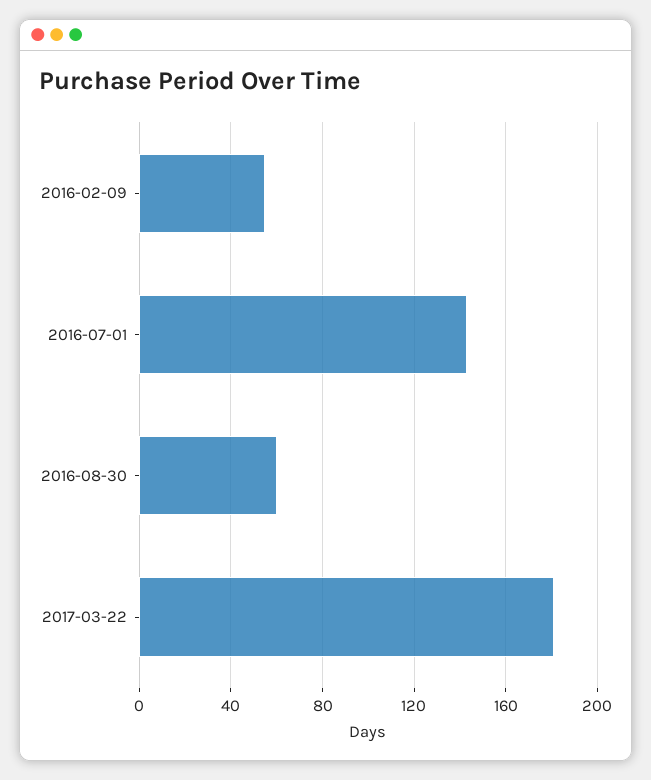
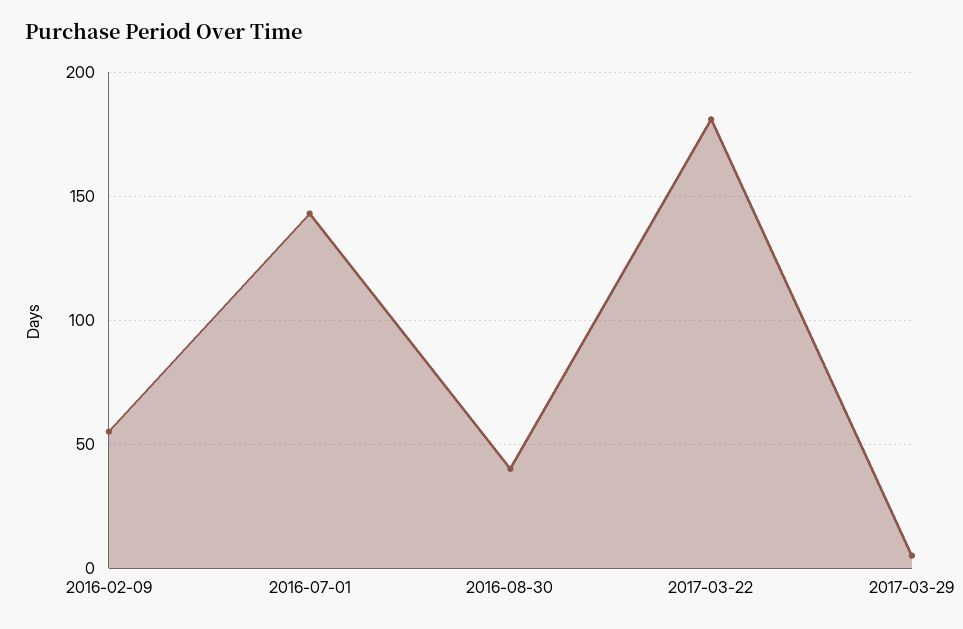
2016-08-30: 60 -> 40
2017-03-29: none -> 5

